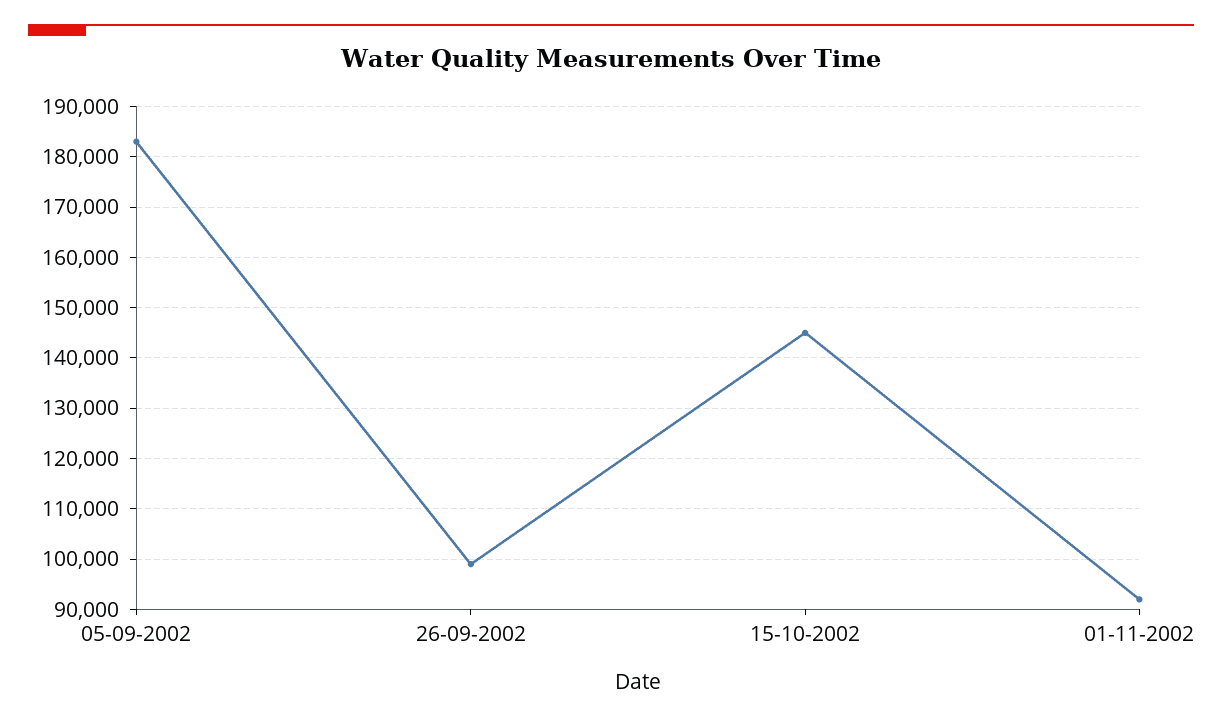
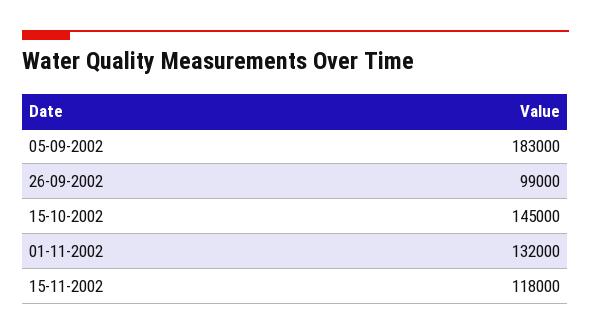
01-11-2002: 92000 -> 132000
15-11-2002: none -> 118000

